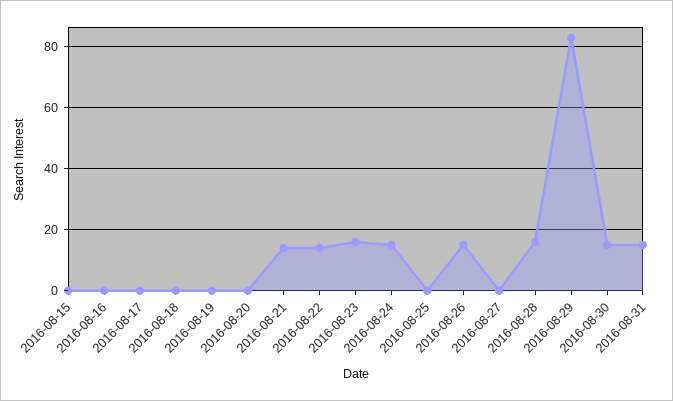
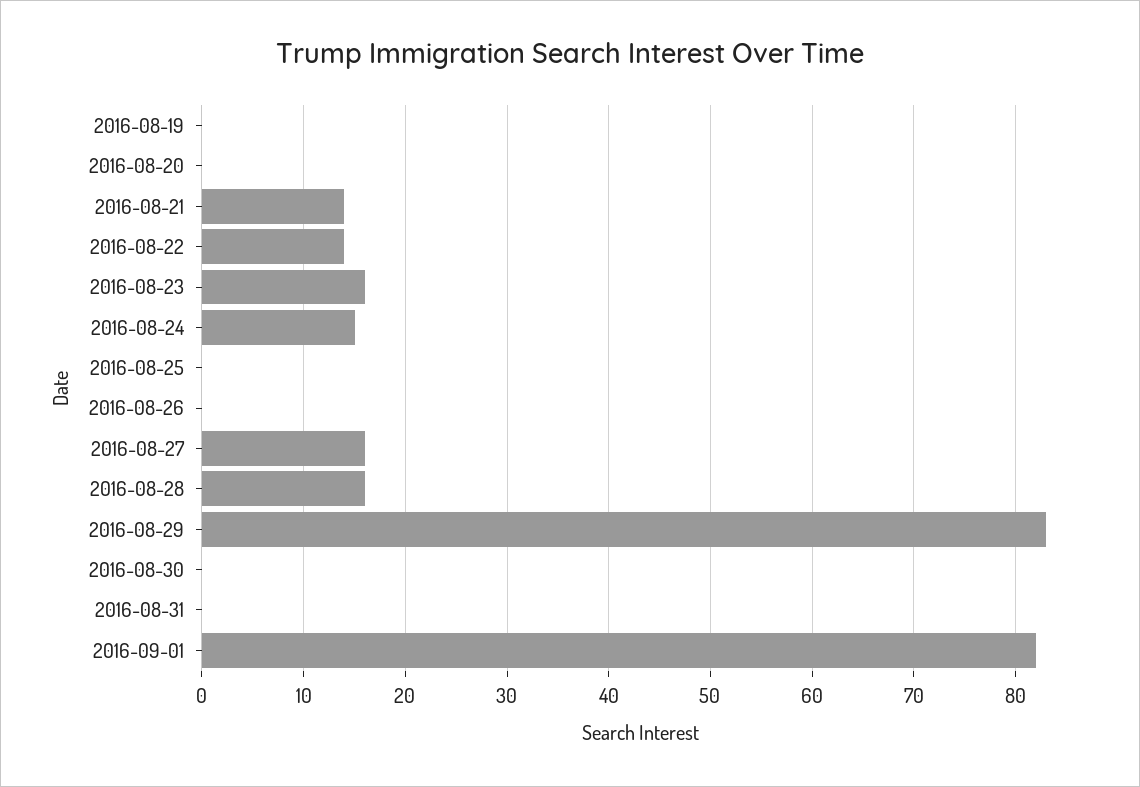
2016-08-15: 0 -> none
2016-08-16: 0 -> none
2016-08-17: 0 -> none
2016-08-18: 0 -> none
2016-08-26: 15 -> 0
2016-08-27: 0 -> 16
2016-08-30: 15 -> 0
2016-08-31: 15 -> 0
2016-09-01: none -> 82

